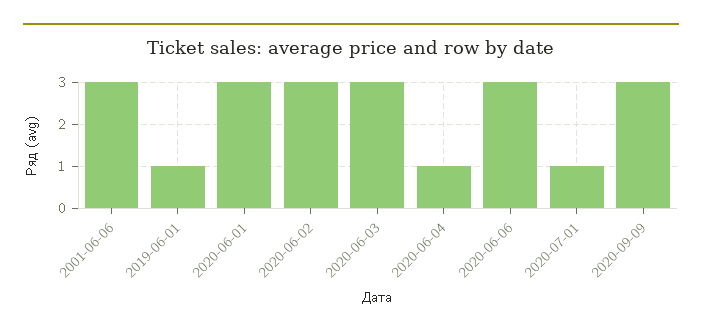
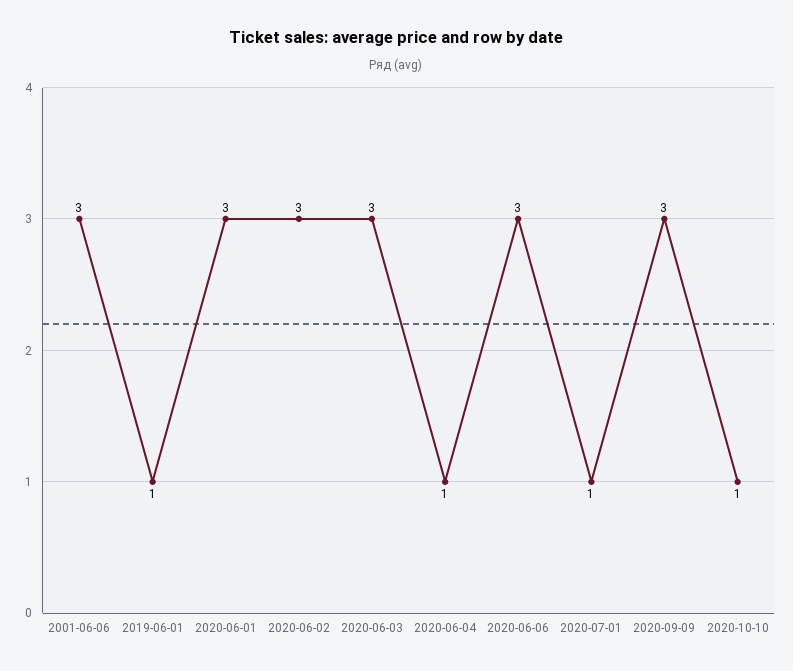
2020-10-10: none -> 1

